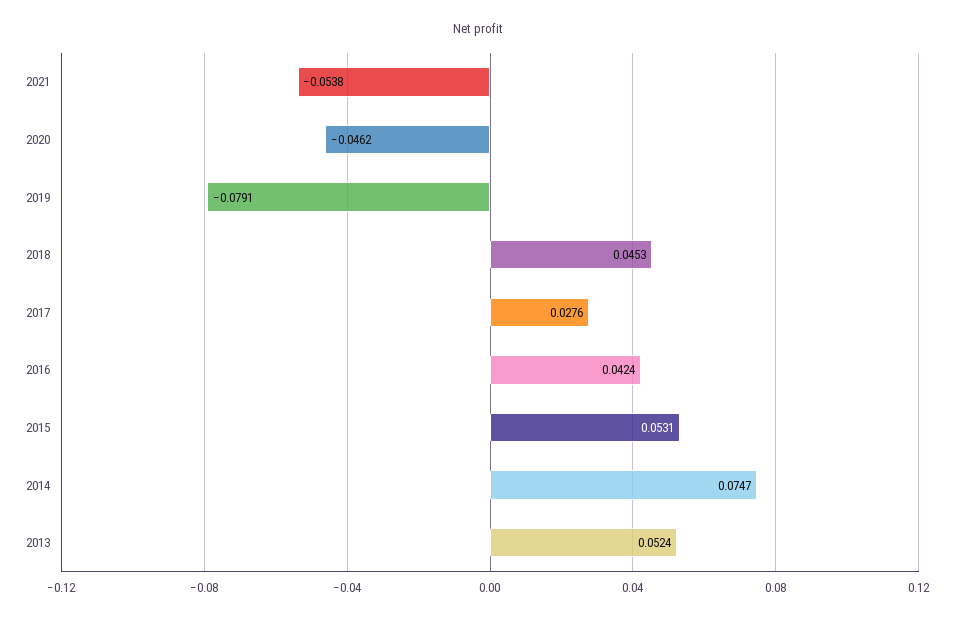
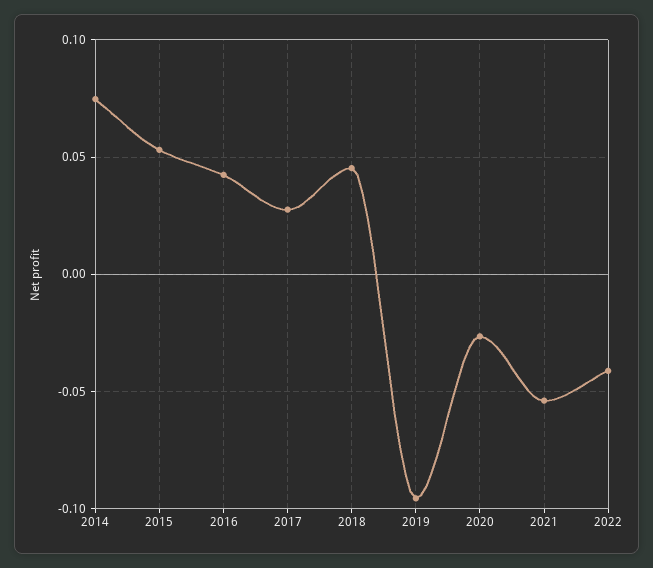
2020: -0.0462 -> -0.025
2019: -0.0791 -> -0.095
2013: 0.0524 -> none
2022: none -> -0.04

